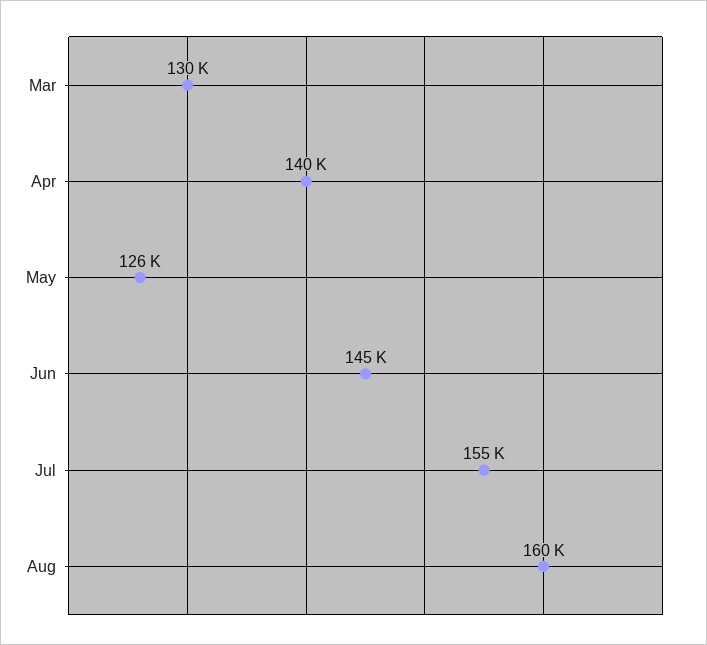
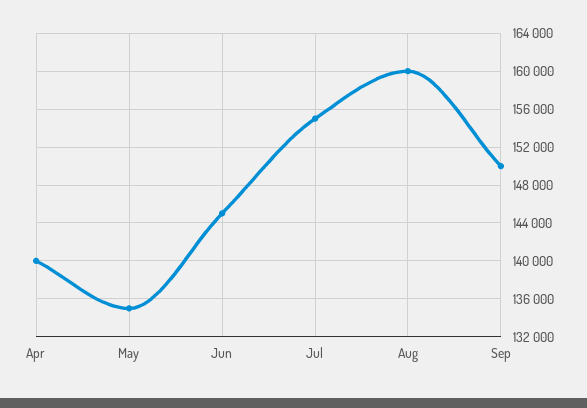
Mar: 130000 -> none
May: 126000 -> 135000
Sep: none -> 150000

